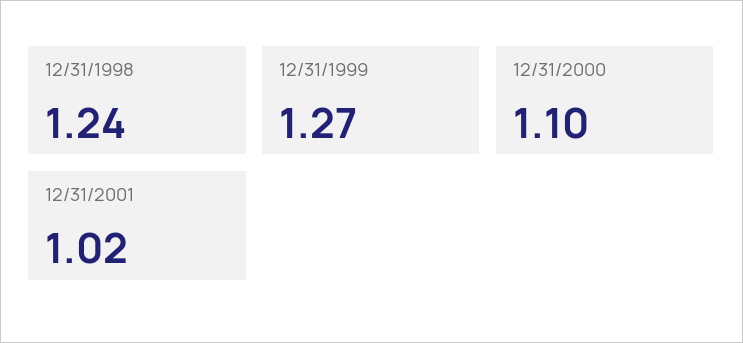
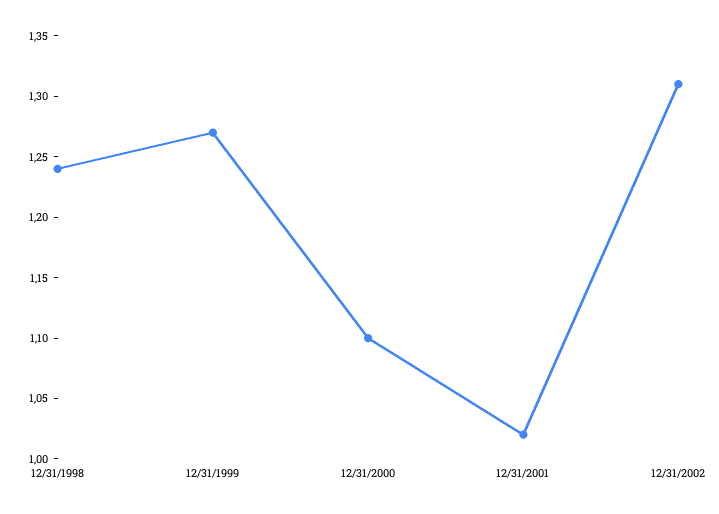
12/31/2002: none -> 1.31

